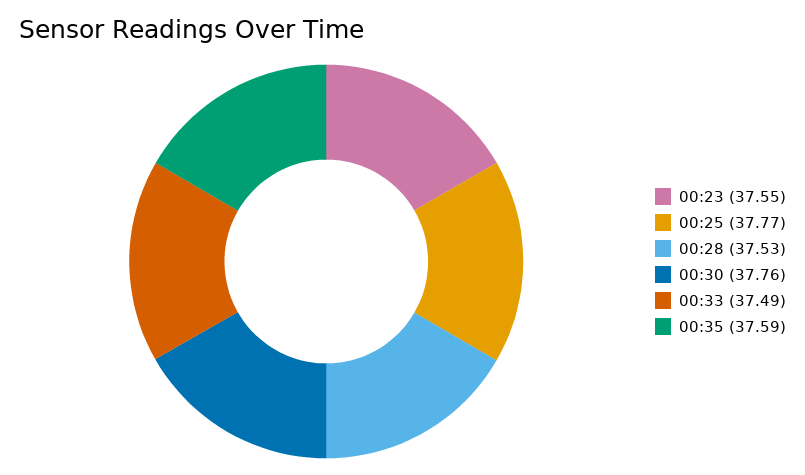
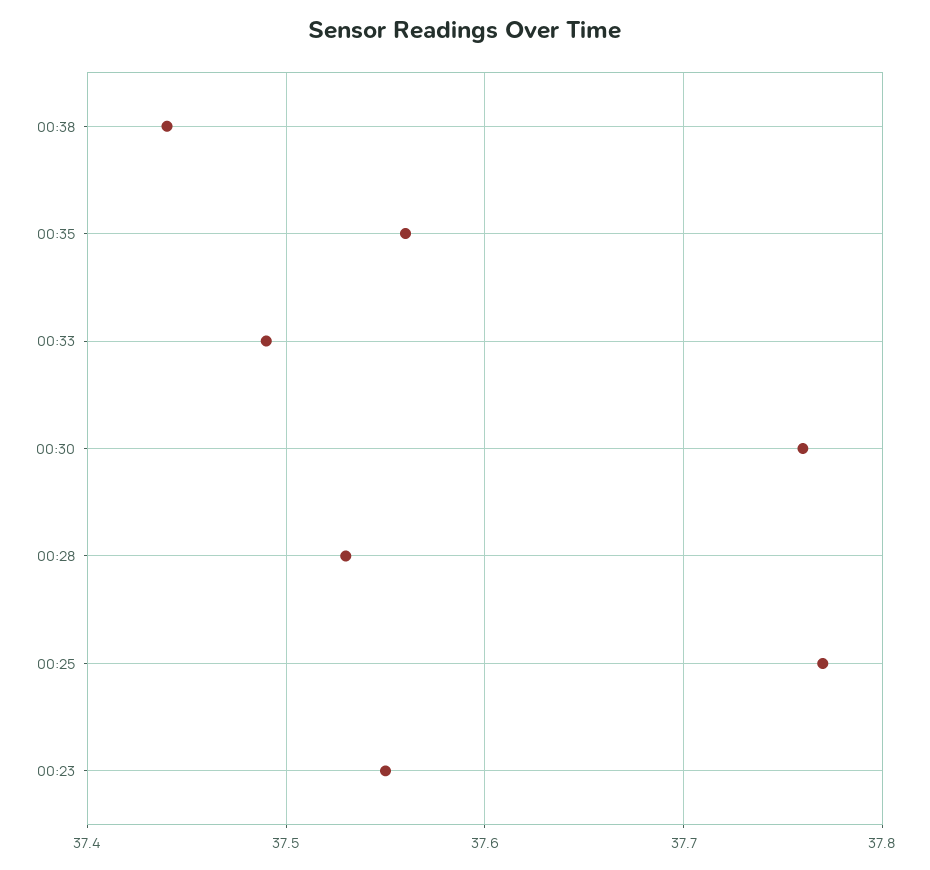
00:35: 37.59 -> 37.56
00:38: none -> 37.44

